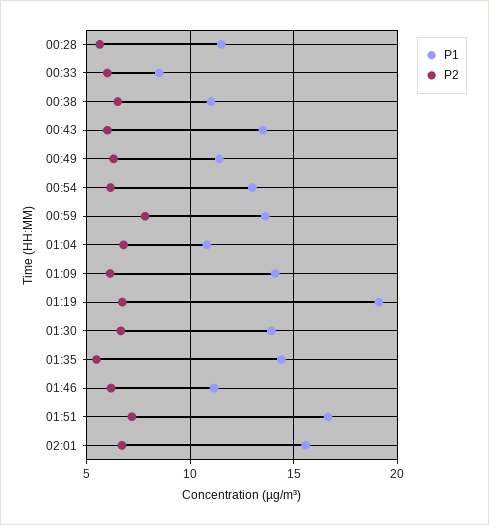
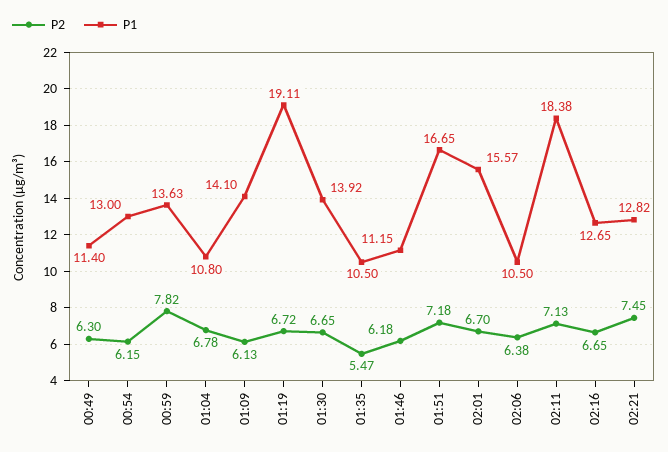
P1, 00:28: 11.5 -> none
P2, 00:28: 5.5 -> none
P1, 00:33: 8.5 -> none
P2, 00:33: 6 -> none
P1, 00:38: 11 -> none
P2, 00:38: 6.5 -> none
P1, 00:43: 13.5 -> none
P2, 00:43: 6 -> none
P1, 01:35: 14.5 -> 10.5
P2, 02:06: none -> 6.38
P1, 02:06: none -> 10.5
P2, 02:11: none -> 7.13
P1, 02:11: none -> 18.38
P2, 02:16: none -> 6.65
P1, 02:16: none -> 12.65
P2, 02:21: none -> 7.45
P1, 02:21: none -> 12.82

